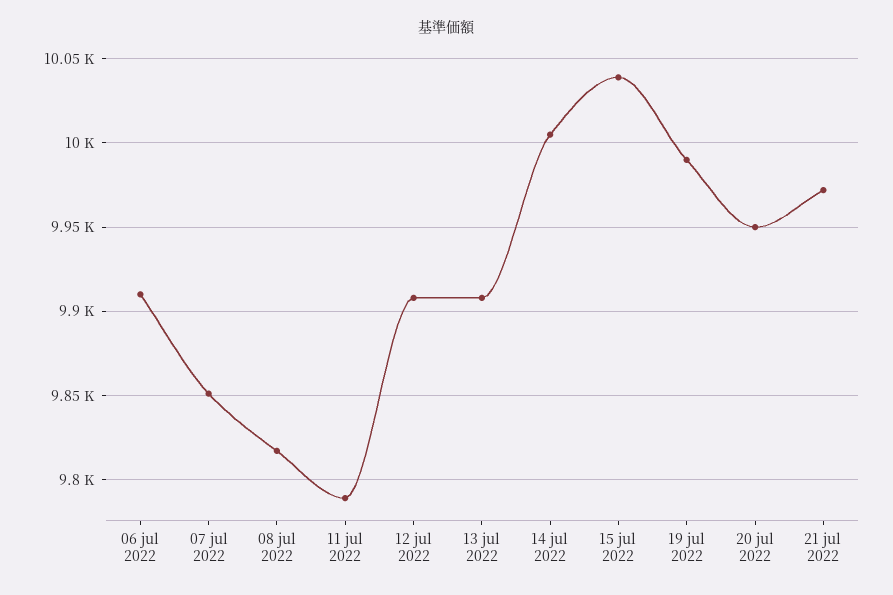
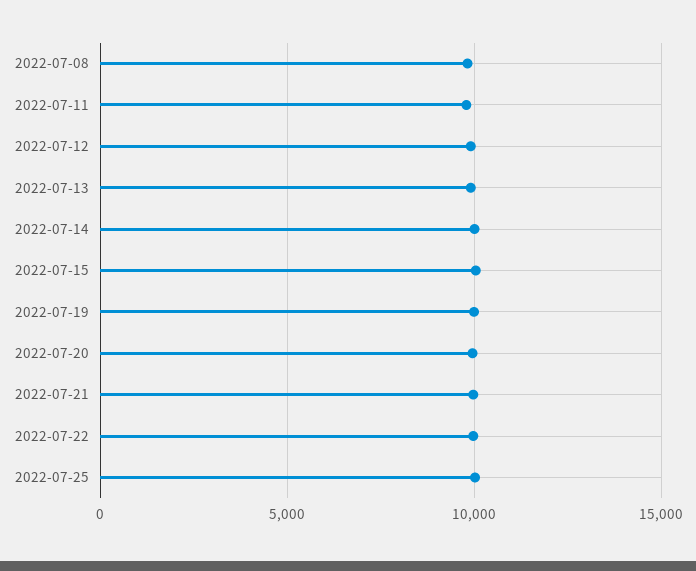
06 jul 2022: 9910 -> none
07 jul 2022: 9850 -> none
2022-07-22: none -> 10000
2022-07-25: none -> 10000

